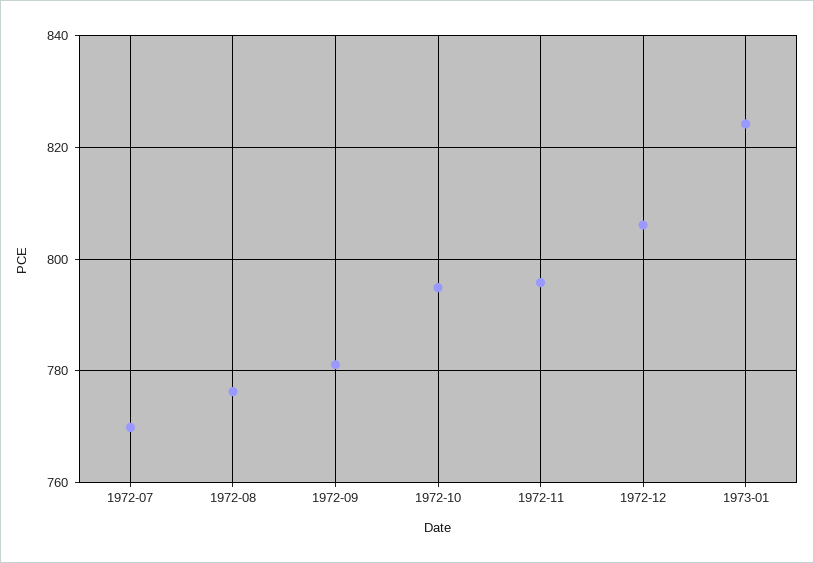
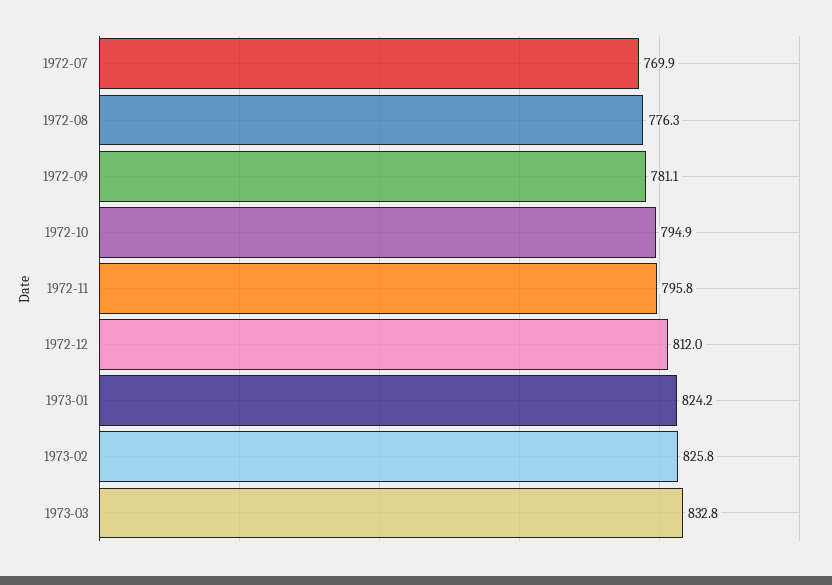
1972-12: 806 -> 812
1973-02: none -> 825.8
1973-03: none -> 832.8

